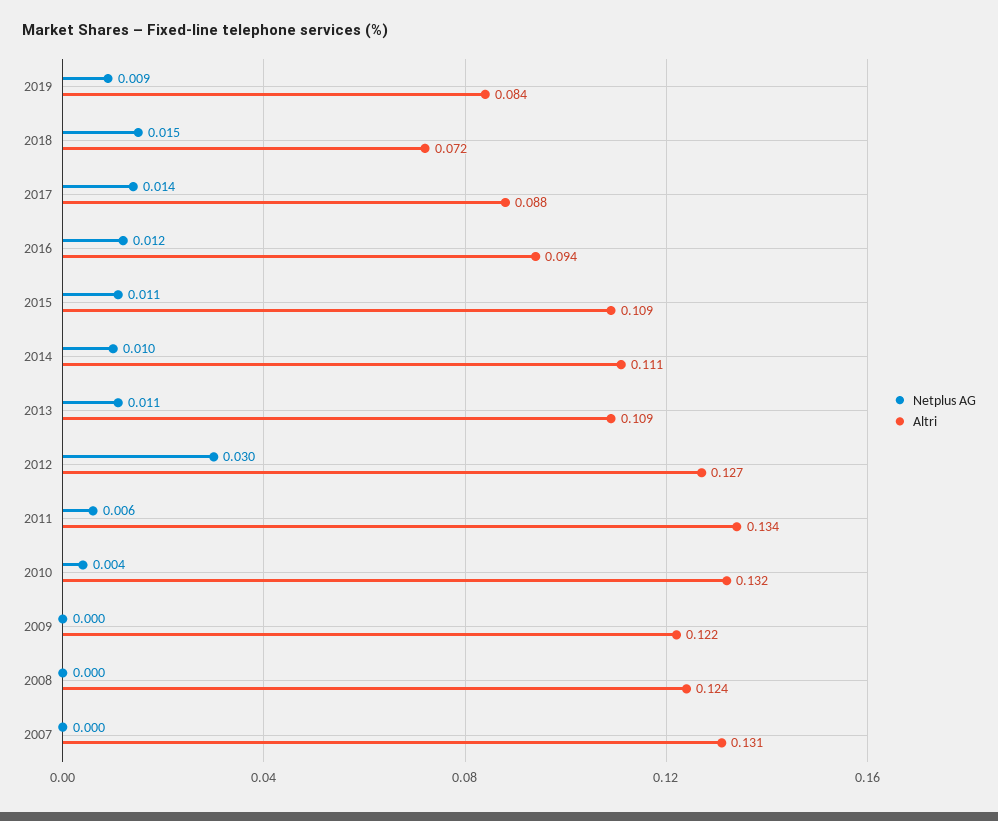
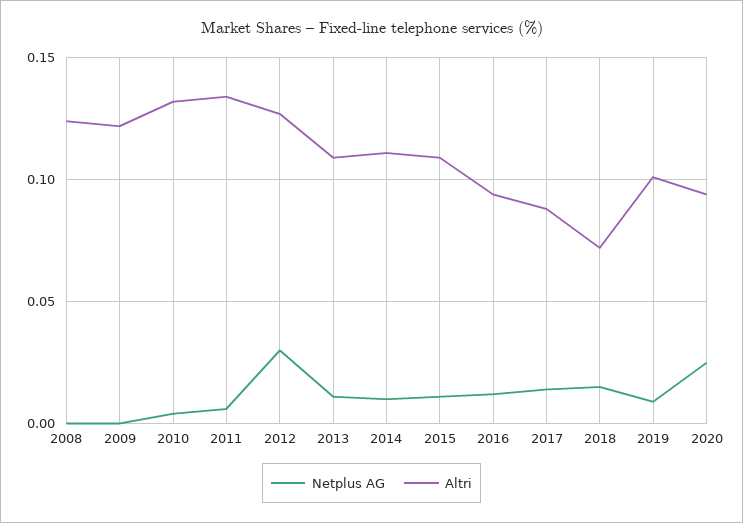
Altri, 2019: 0.084 -> 0.1
Netplus AG, 2007: 0 -> none
Altri, 2007: 0.131 -> none
Netplus AG, 2020: none -> 0.025
Altri, 2020: none -> 0.095

